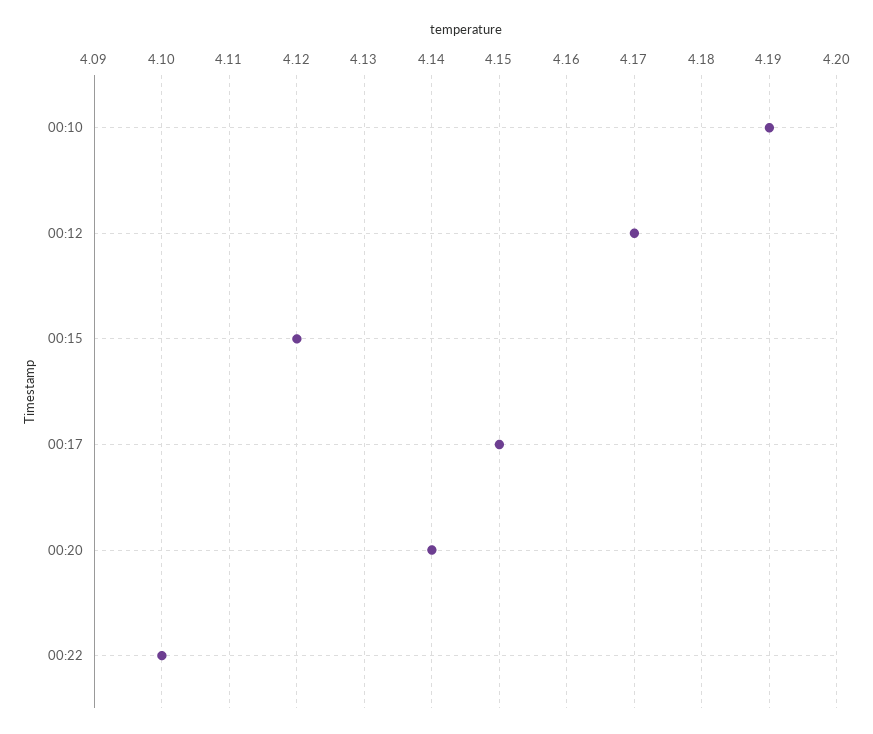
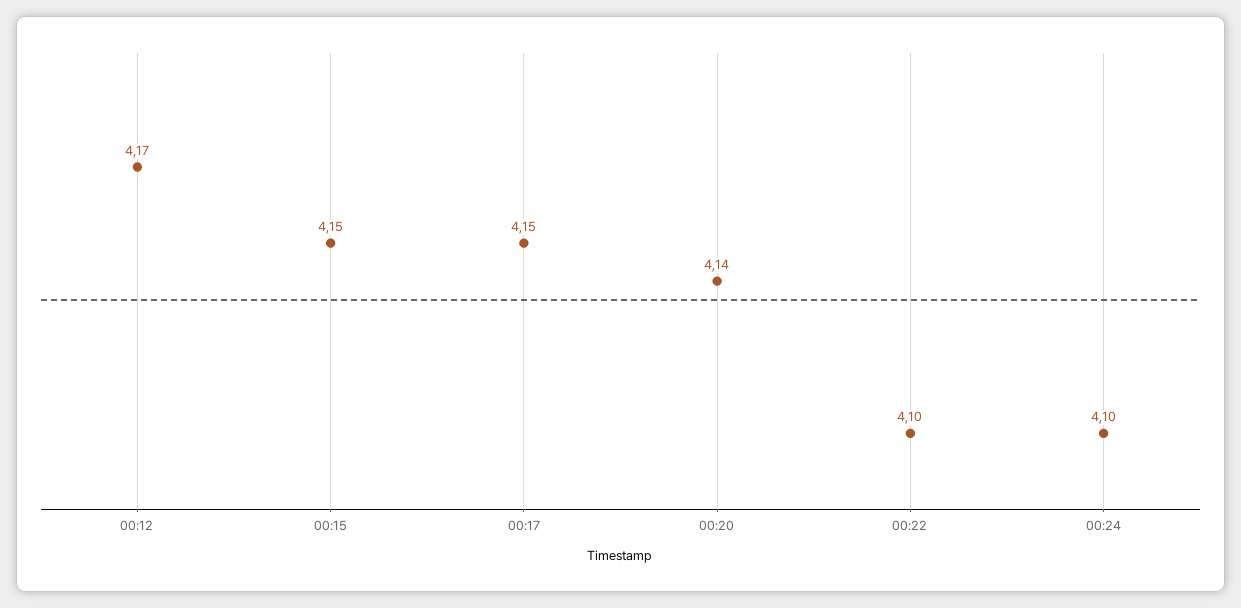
00:10: 4.19 -> none
00:15: 4.12 -> 4.15
00:24: none -> 4.1

